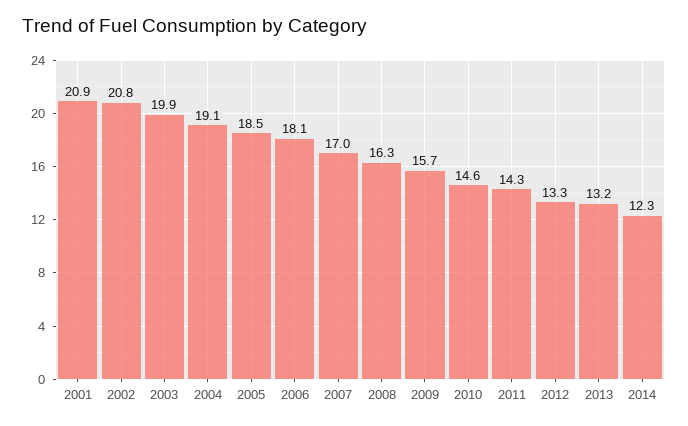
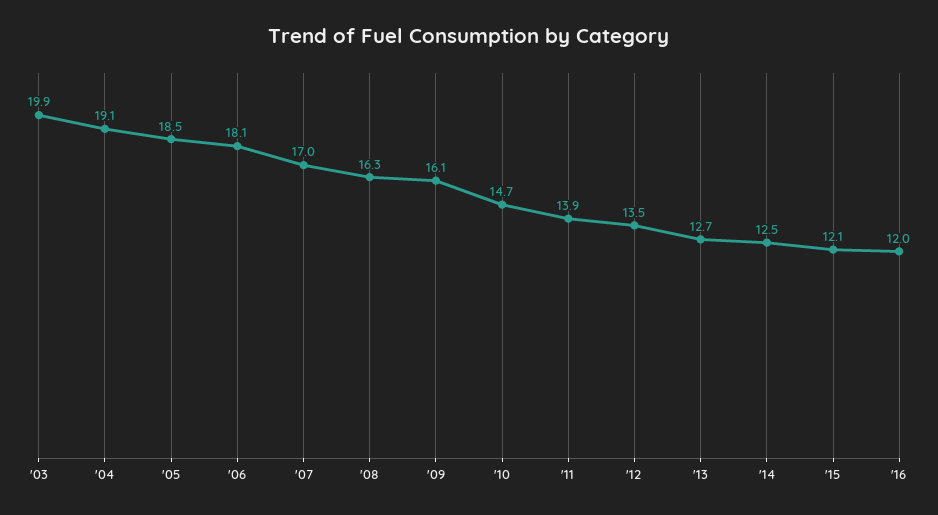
2001: 20.9 -> none
2002: 20.8 -> none
2009: 15.7 -> 16.1
2010: 14.6 -> 14.7
2011: 14.3 -> 13.9
2012: 13.3 -> 13.5
2013: 13.2 -> 12.7
2014: 12.3 -> 12.5
'15: none -> 12.1
'16: none -> 12

